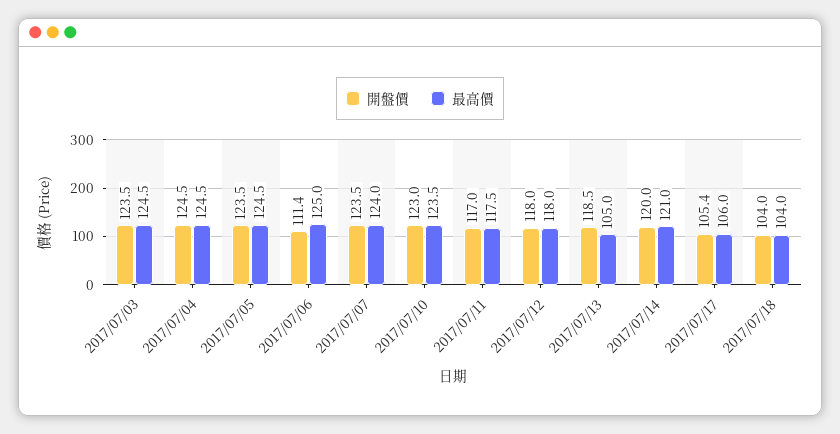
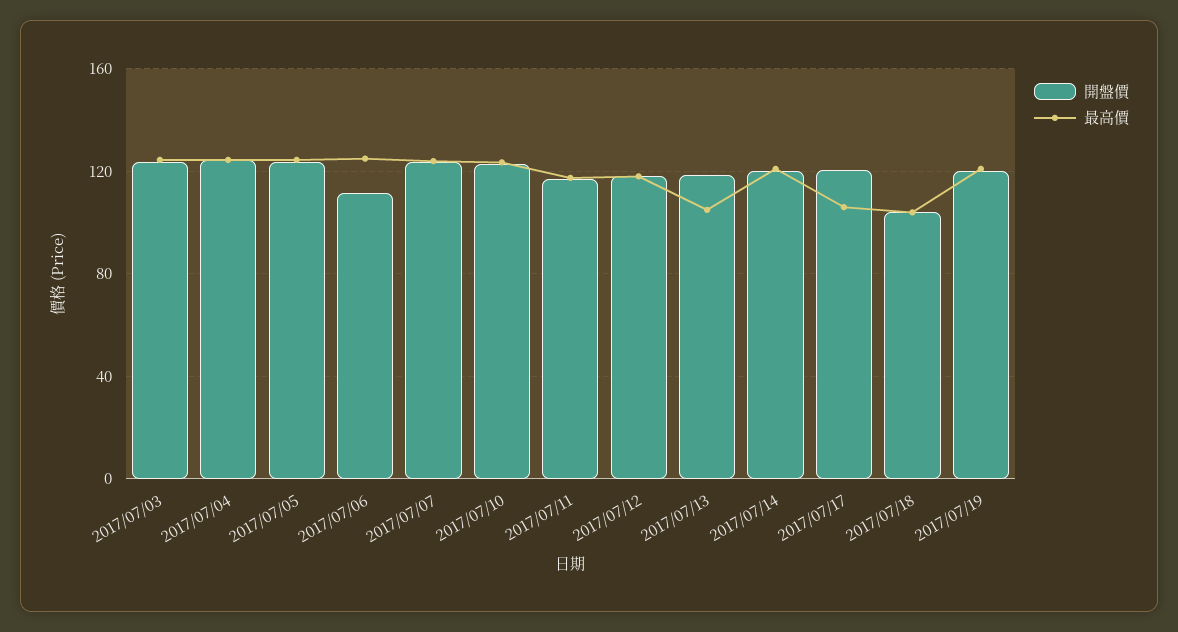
開盤價, 2017/07/17: 105.4 -> 120
開盤價, 2017/07/19: none -> 120
最高價, 2017/07/19: none -> 120

